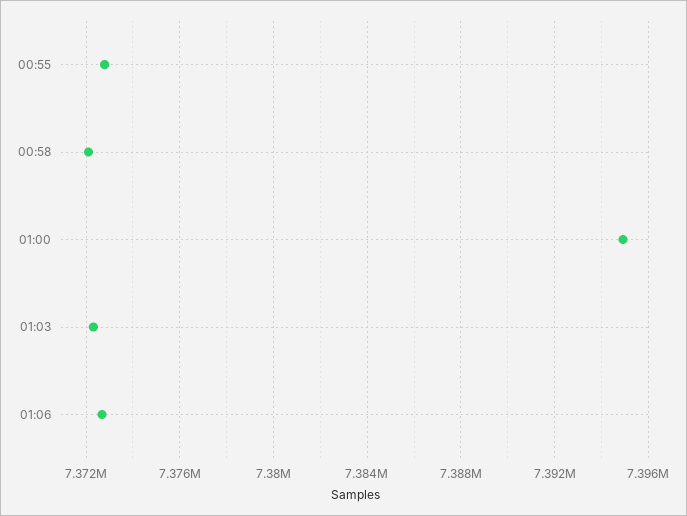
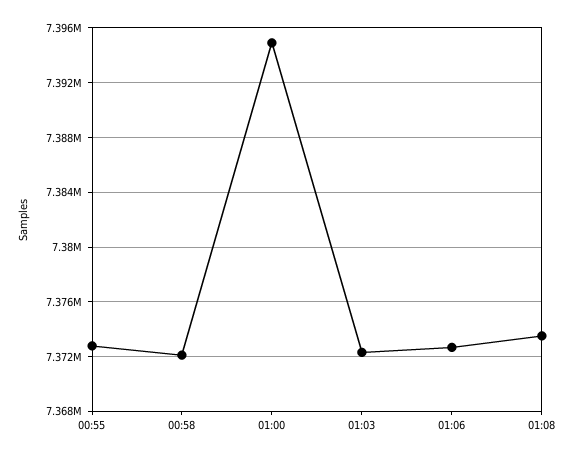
01:08: none -> 7373500

